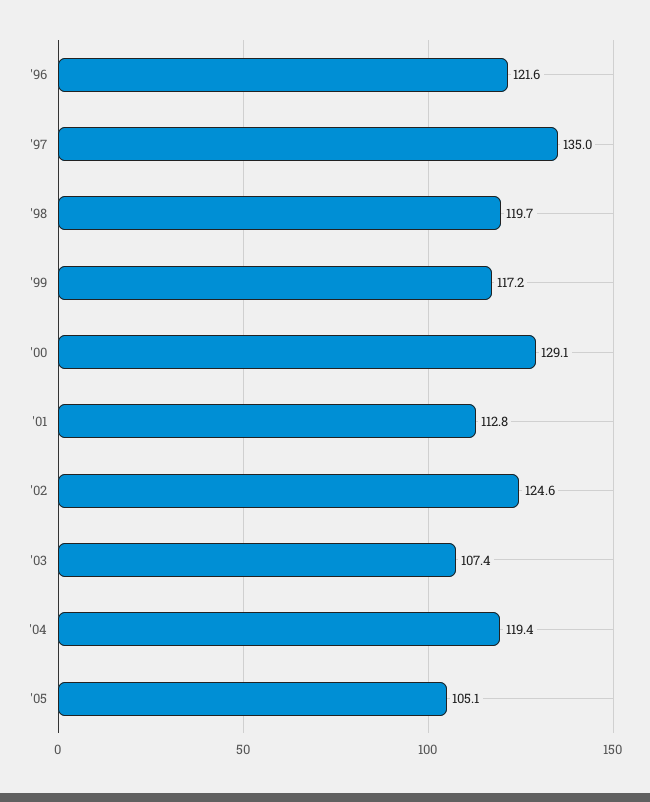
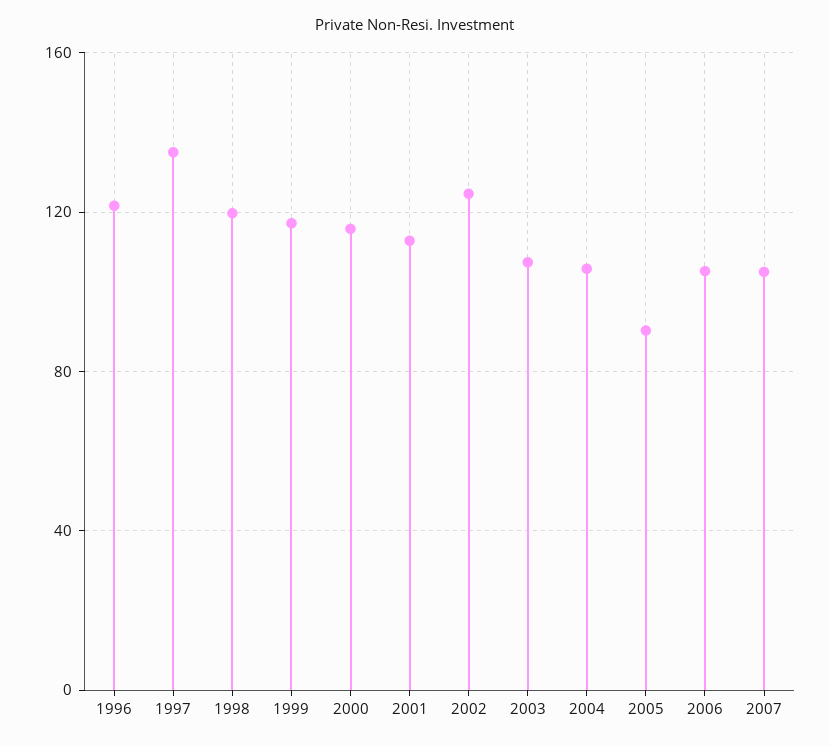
'00: 129.1 -> 115
'04: 119.4 -> 105
'05: 105.1 -> 90
2006: none -> 105
2007: none -> 105

